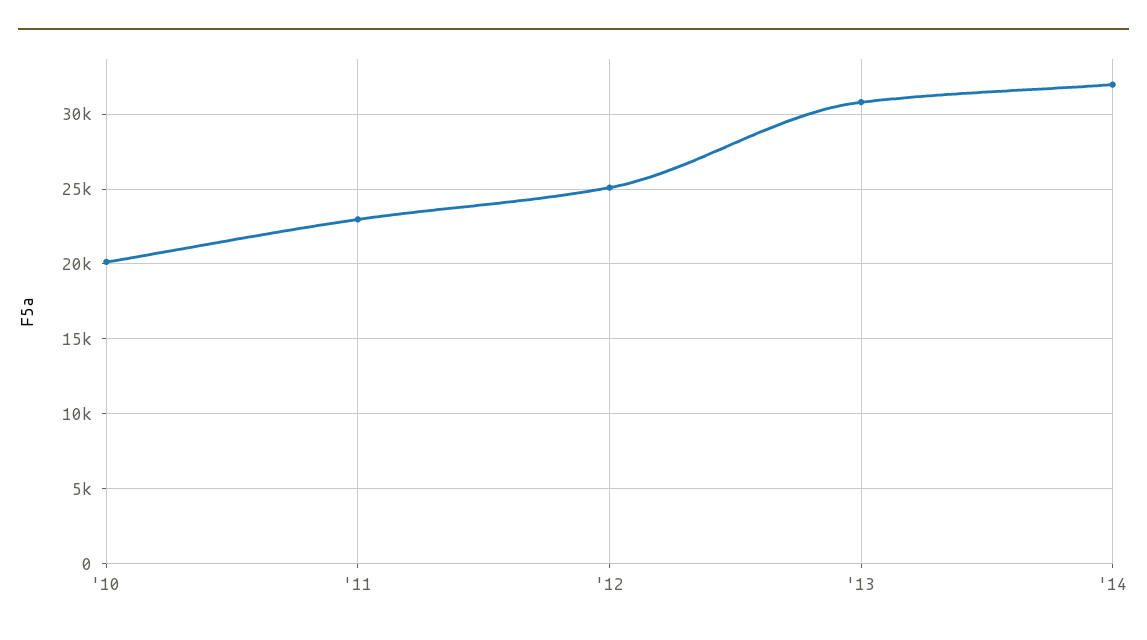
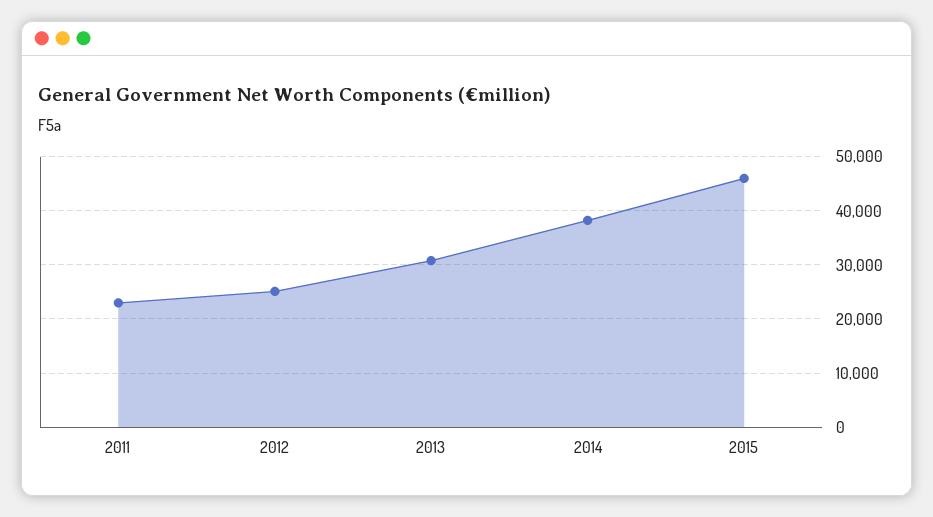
'10: 20000 -> none
'14: 32000 -> 38000
2015: none -> 46000

